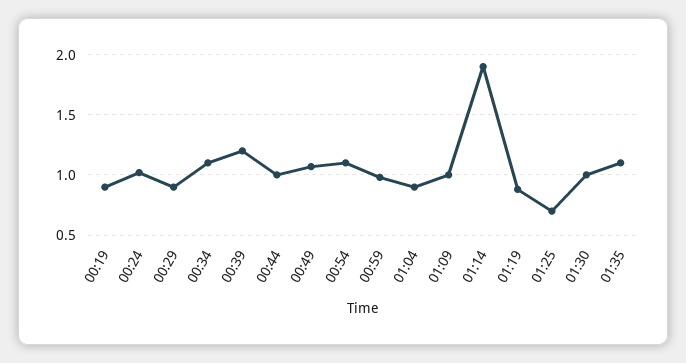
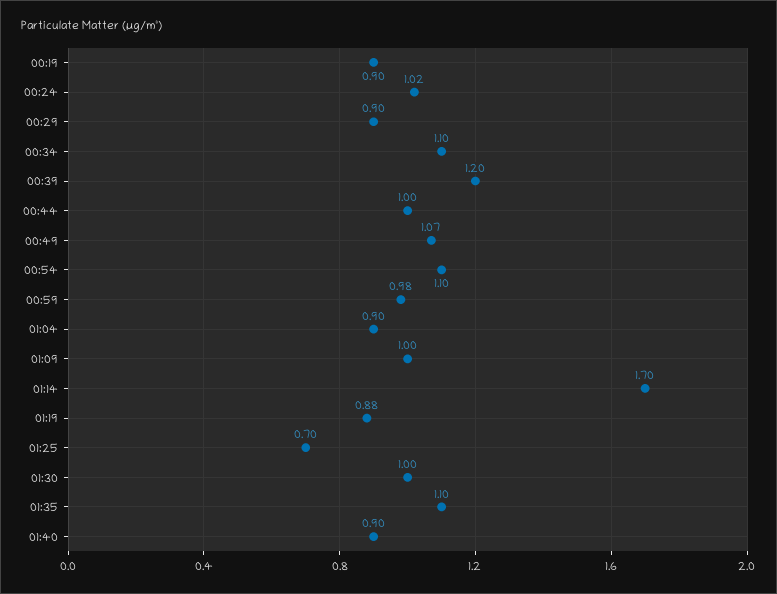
01:14: 1.9 -> 1.7
01:40: none -> 0.9

